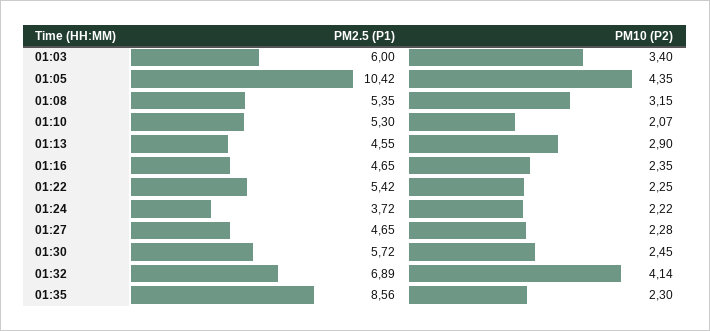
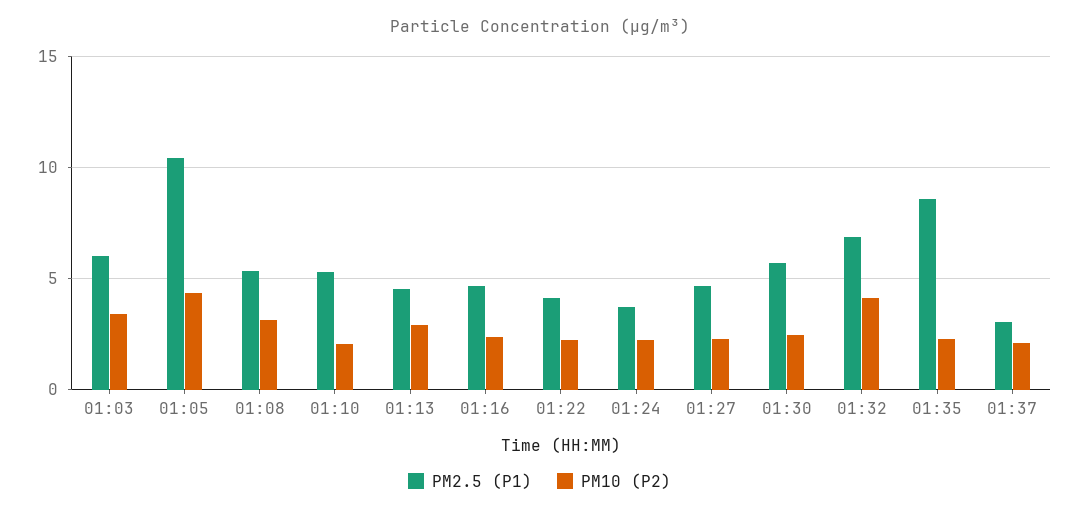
PM2.5 (P1), 01:22: 5.42 -> 4
PM2.5 (P1), 01:37: none -> 3
PM10 (P2), 01:37: none -> 2

